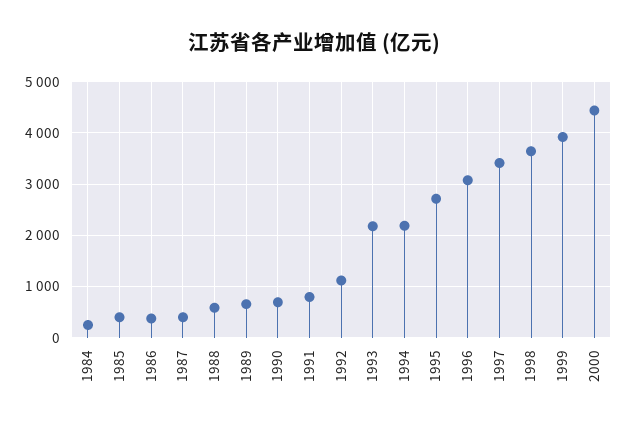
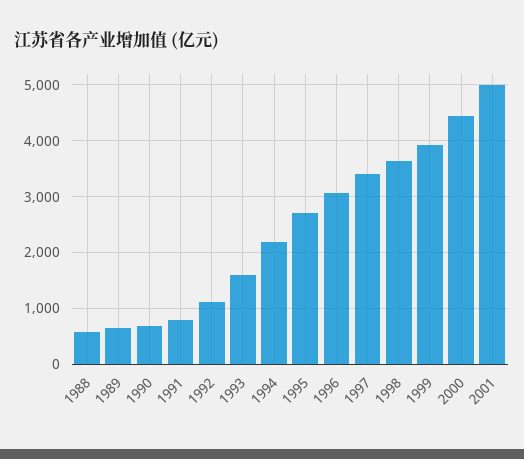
1984: 200 -> none
1985: 400 -> none
1986: 400 -> none
1987: 400 -> none
1993: 2200 -> 1600
2001: none -> 5000

